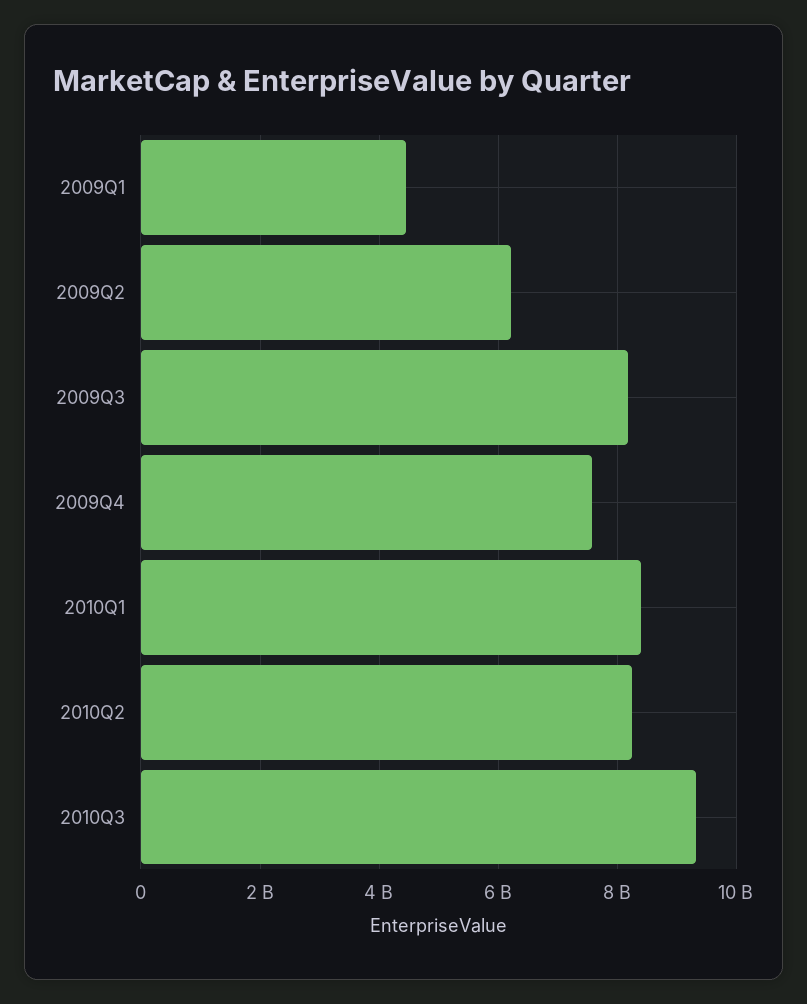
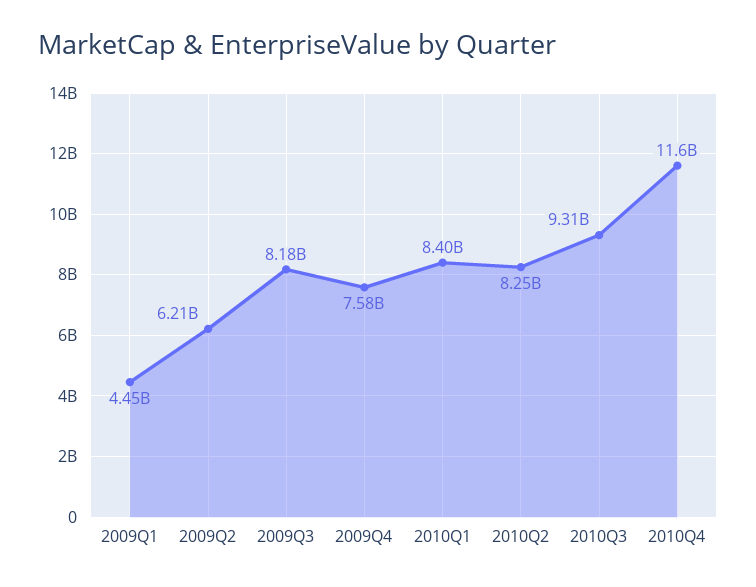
2010Q4: none -> 11600000000

